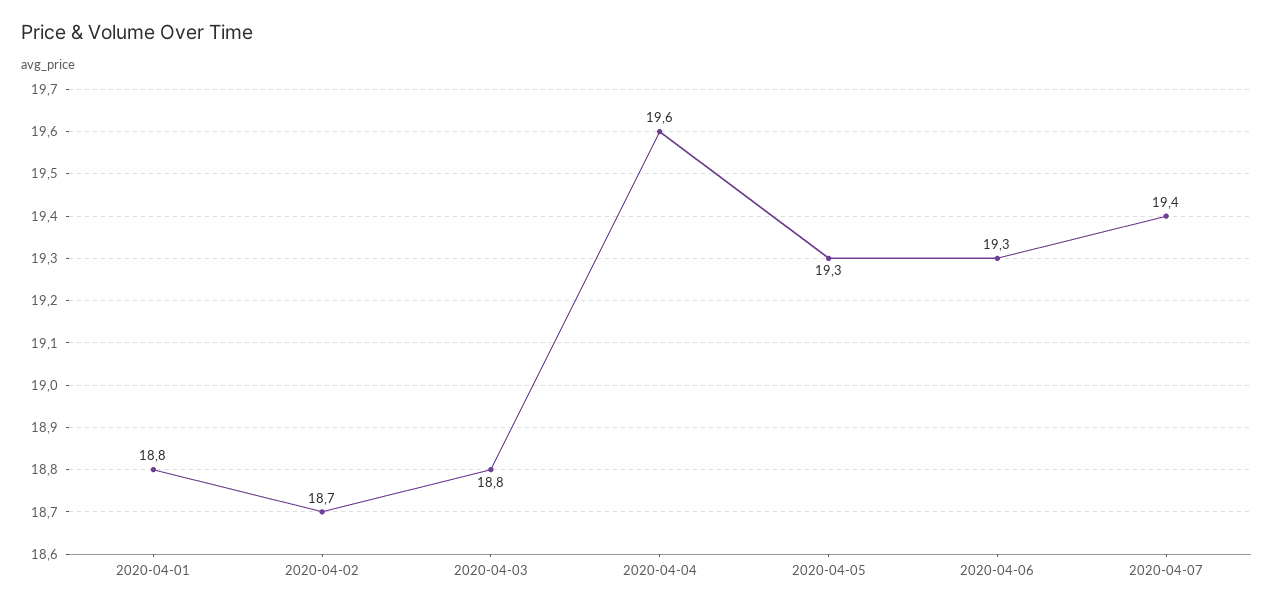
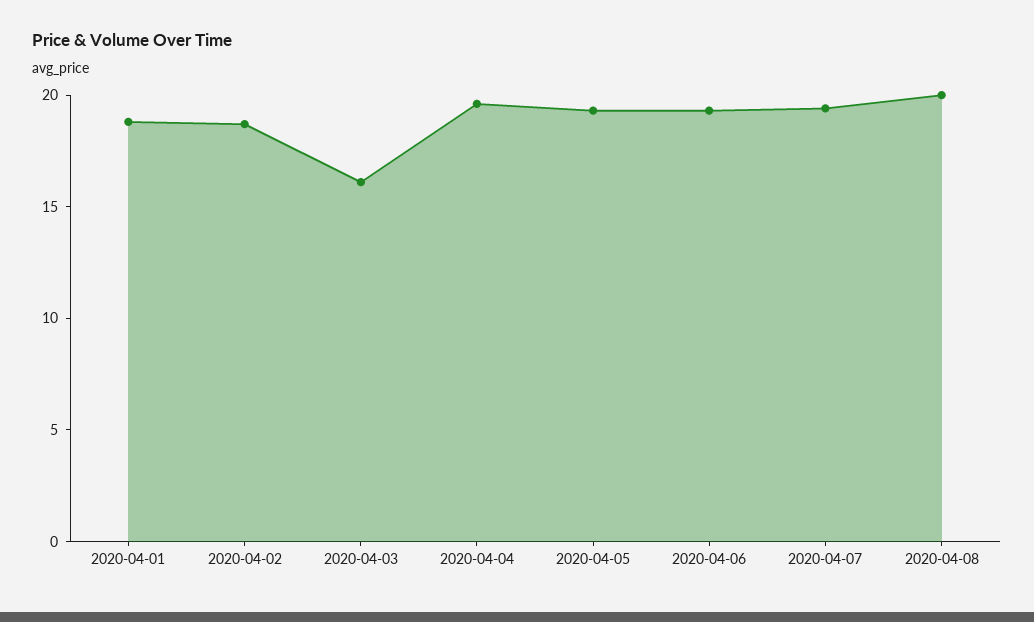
2020-04-03: 18.8 -> 16
2020-04-08: none -> 20

